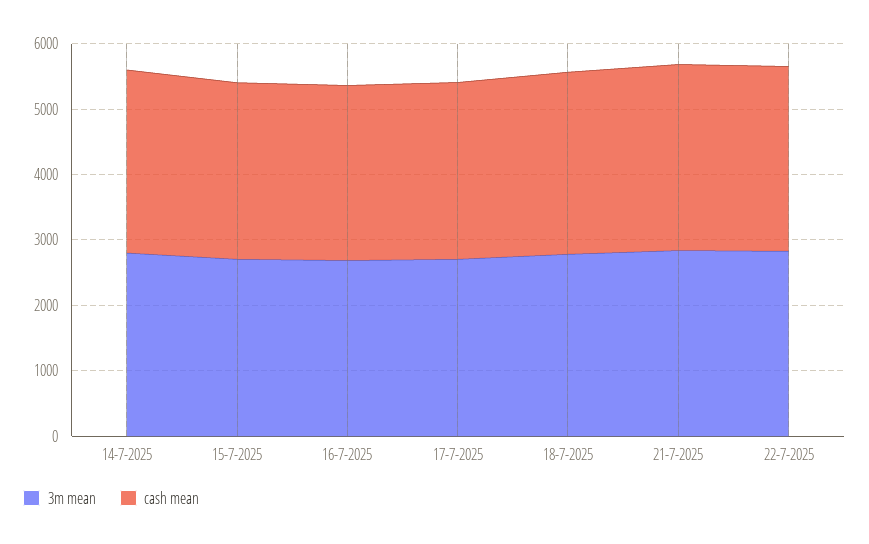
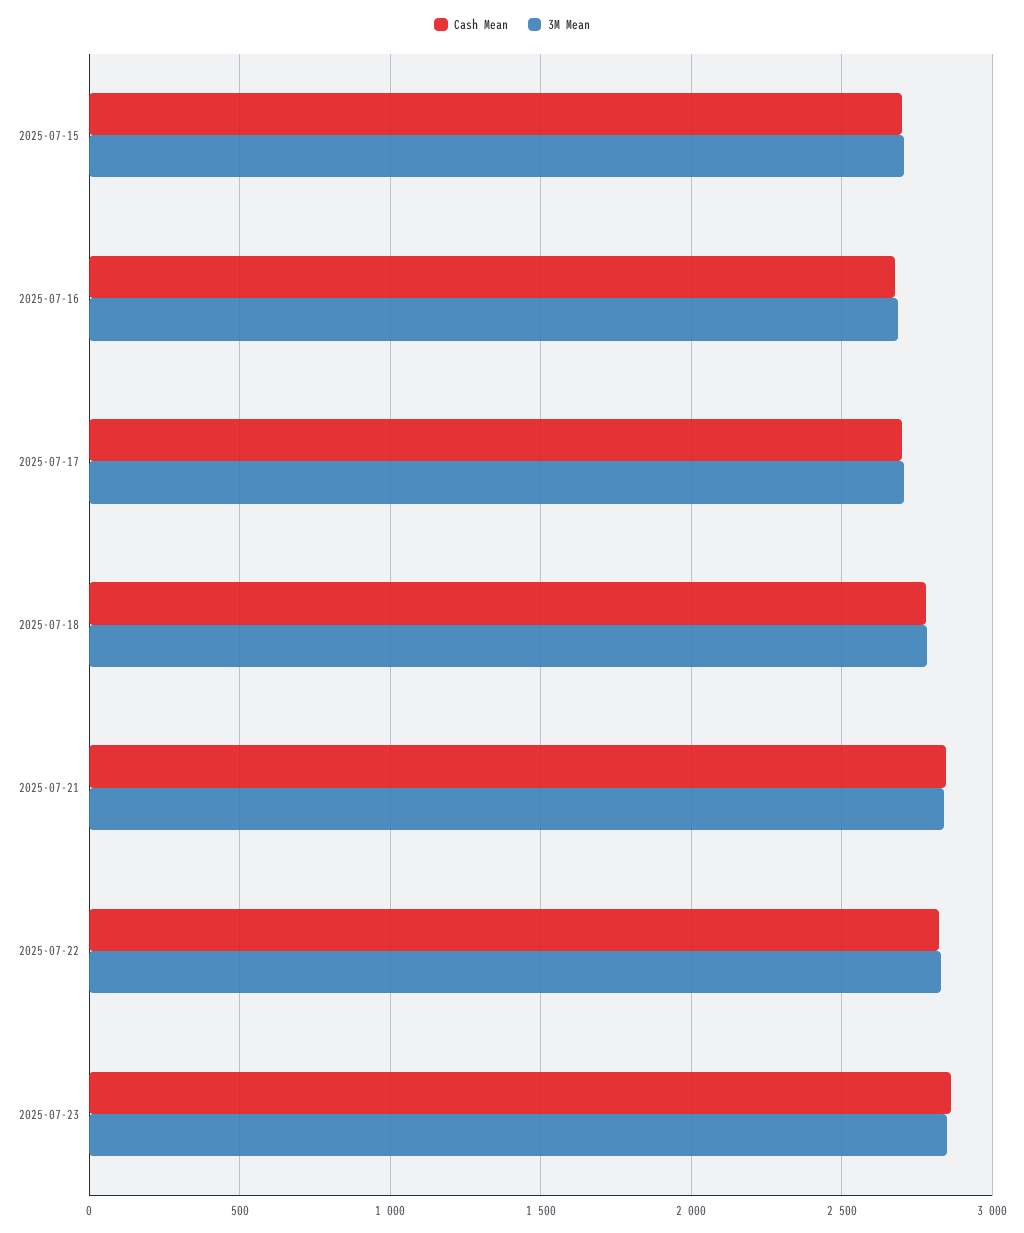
3m mean, 14-7-2025: 2800 -> none
cash mean, 14-7-2025: 2800 -> none
cash mean, 2025-07-23: none -> 2850
3m mean, 2025-07-23: none -> 2850

